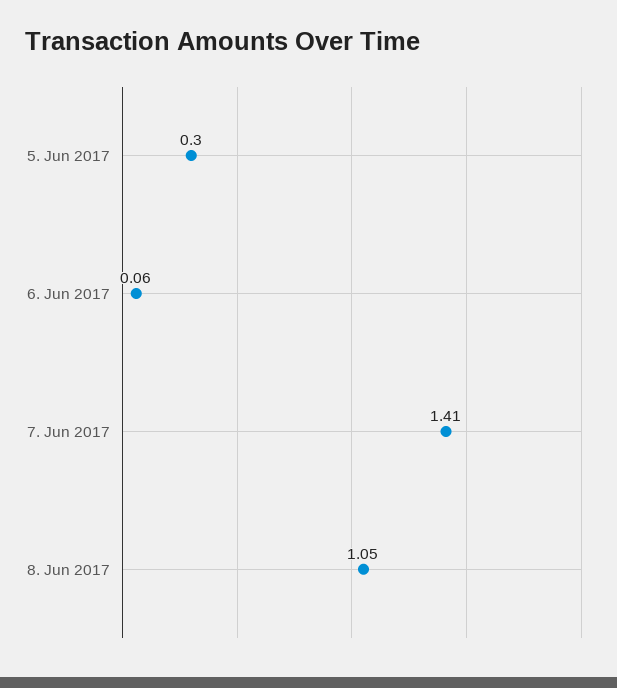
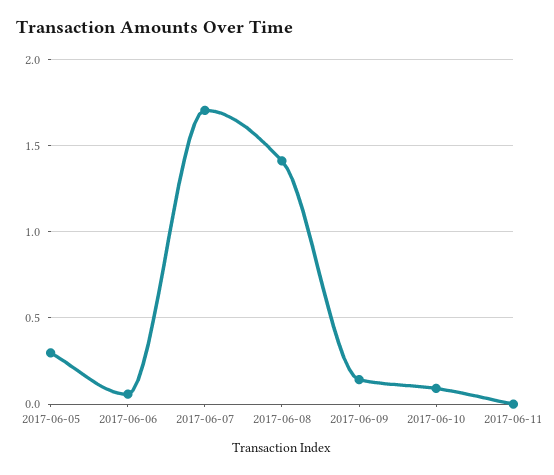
7. Jun 2017: 1.41 -> 1.7
8. Jun 2017: 1.05 -> 1.4
2017-06-09: none -> 0.15
2017-06-10: none -> 0.1
2017-06-11: none -> 0

